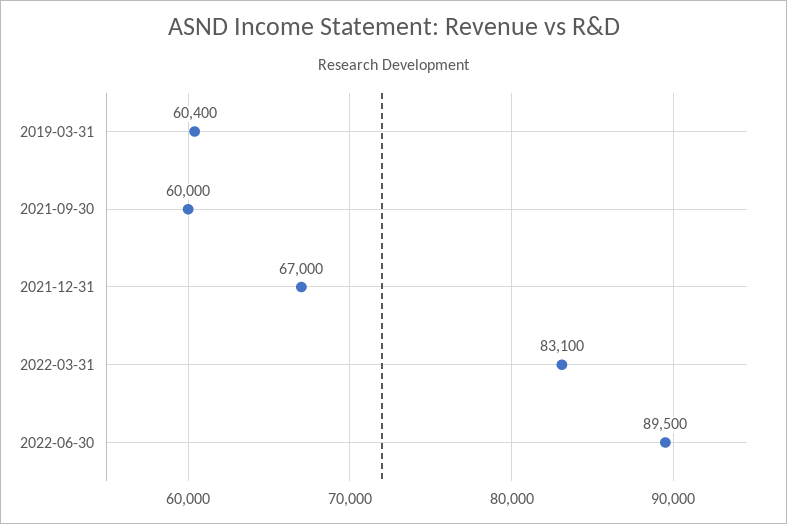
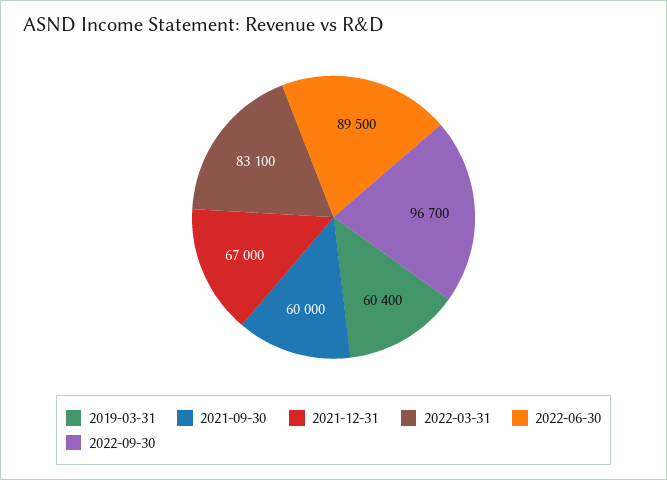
2022-09-30: none -> 96700

